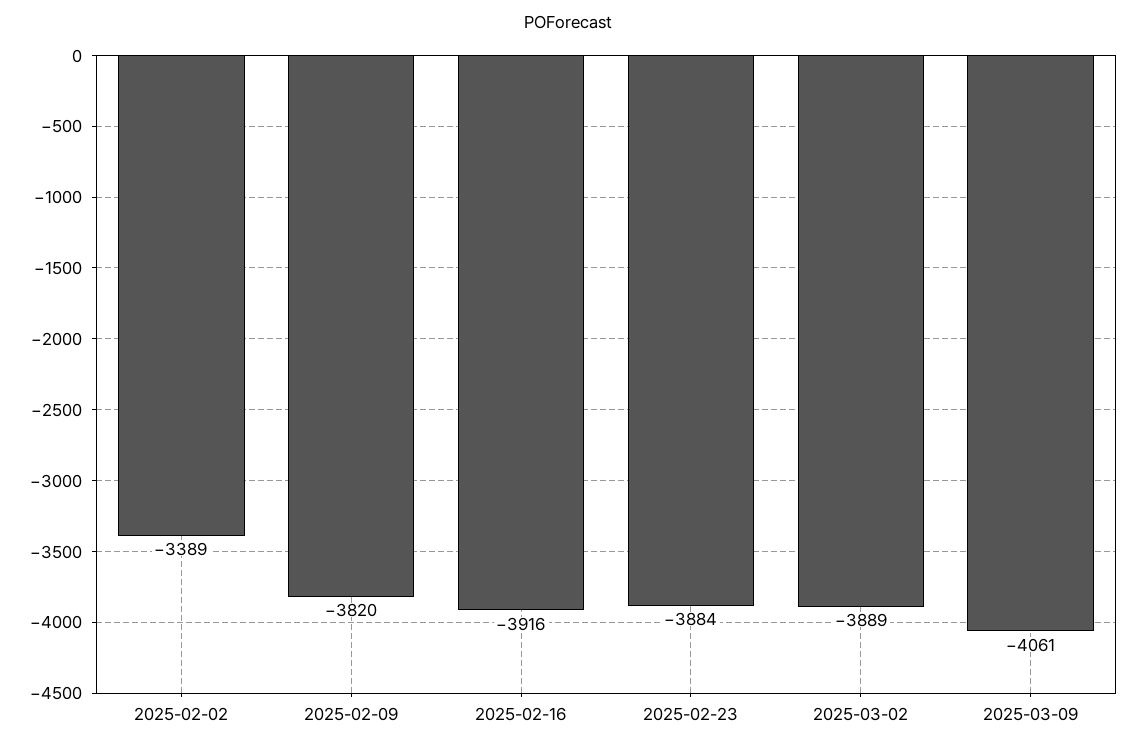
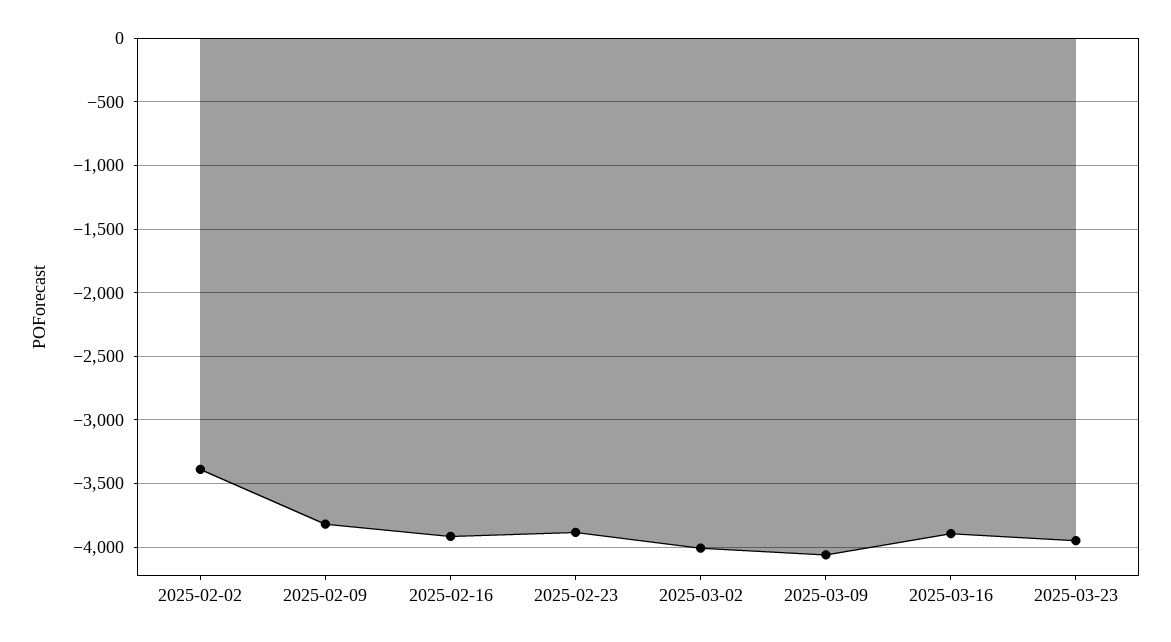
2025-03-02: -3889 -> -4000
2025-03-16: none -> -3900
2025-03-23: none -> -3950

